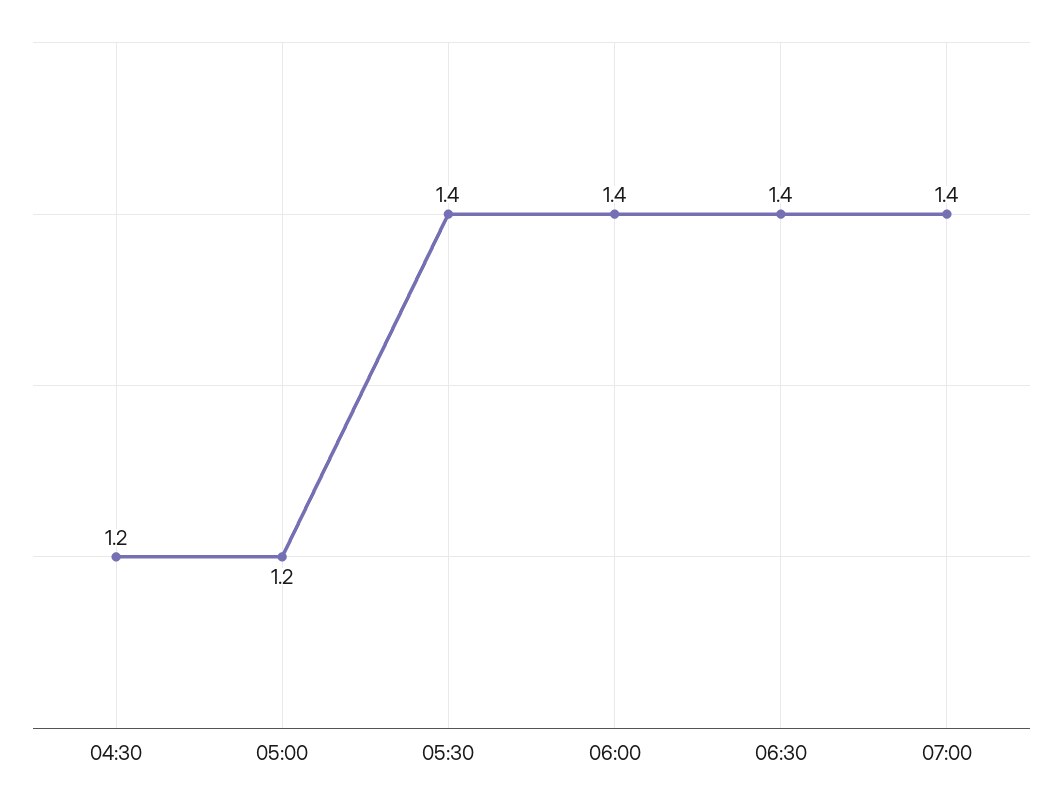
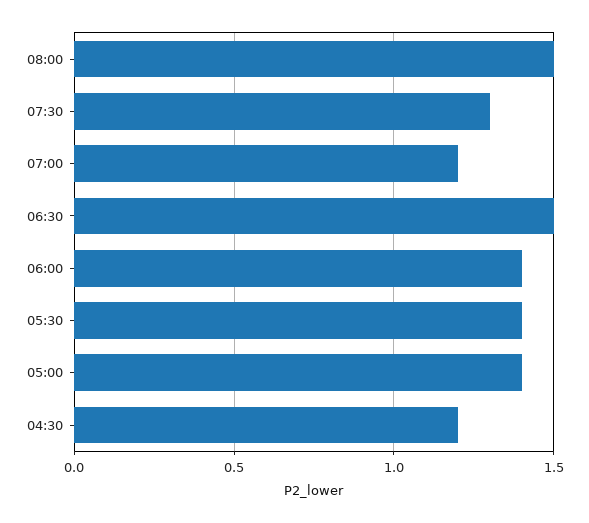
05:00: 1.2 -> 1.4
06:30: 1.4 -> 1.5
07:00: 1.4 -> 1.2
08:00: none -> 1.5
07:30: none -> 1.3

